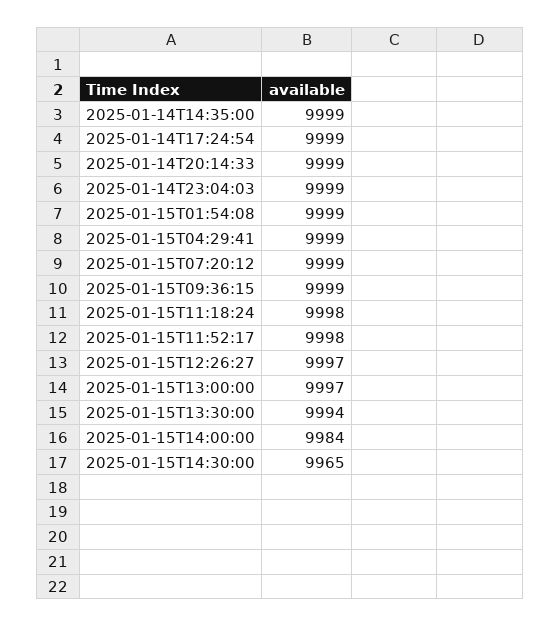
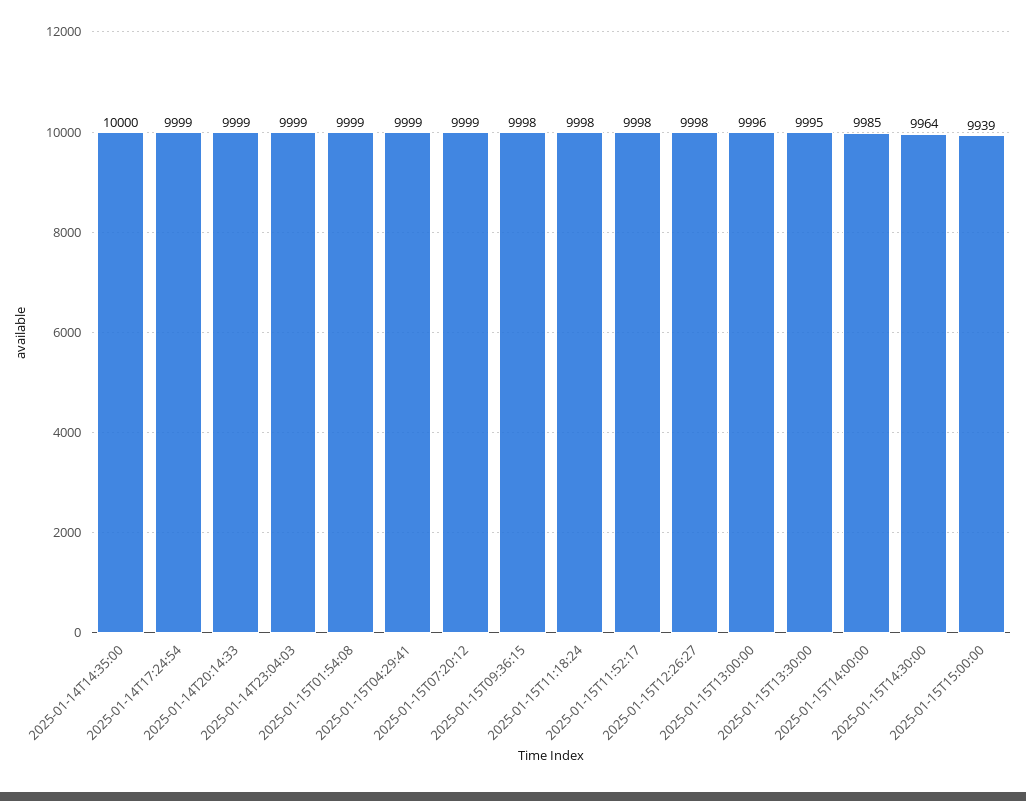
2025-01-14T14:35:00: 9999 -> 10000
2025-01-15T09:36:15: 9999 -> 9998
2025-01-15T12:26:27: 9997 -> 9998
2025-01-15T13:00:00: 9997 -> 9996
2025-01-15T13:30:00: 9994 -> 9995
2025-01-15T14:00:00: 9984 -> 9985
2025-01-15T14:30:00: 9965 -> 9964
2025-01-15T15:00:00: none -> 9939

